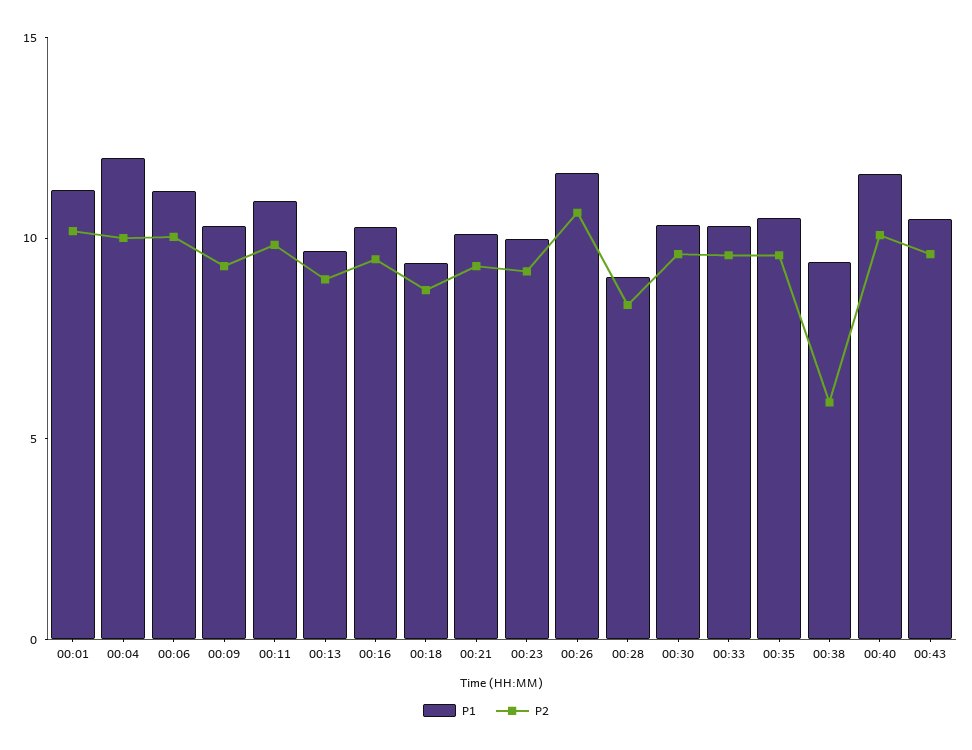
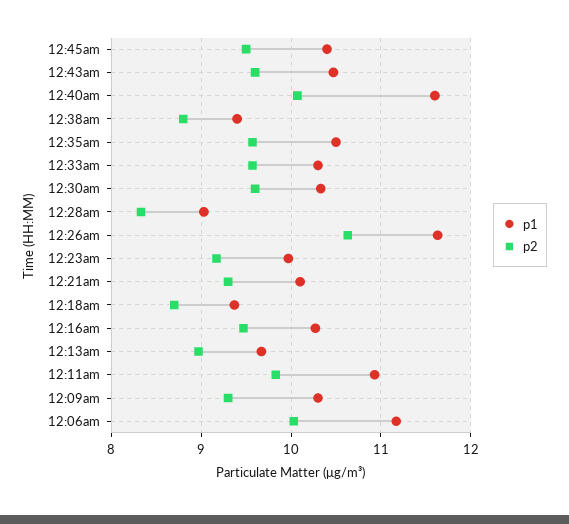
P1, 00:01: 11 -> none
P2, 00:01: 10 -> none
P1, 00:04: 12 -> none
P2, 00:04: 10 -> none
P2, 00:38: 6 -> 8.8
P1, 12:45am: none -> 10.4
P2, 12:45am: none -> 9.5

